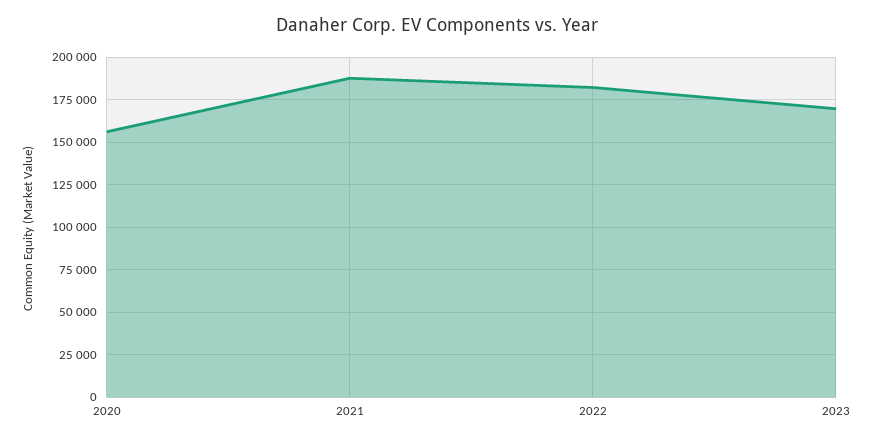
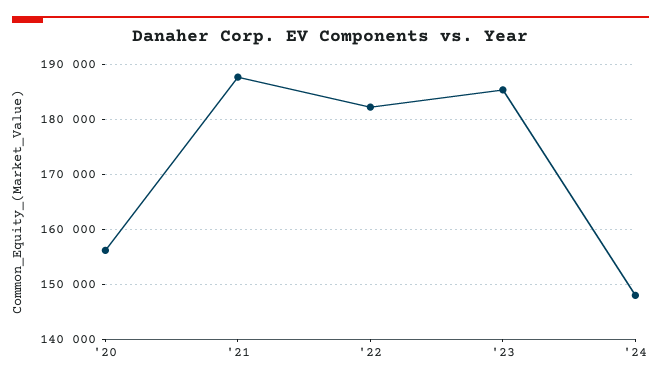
2023: 170000 -> 186000
'24: none -> 148000

